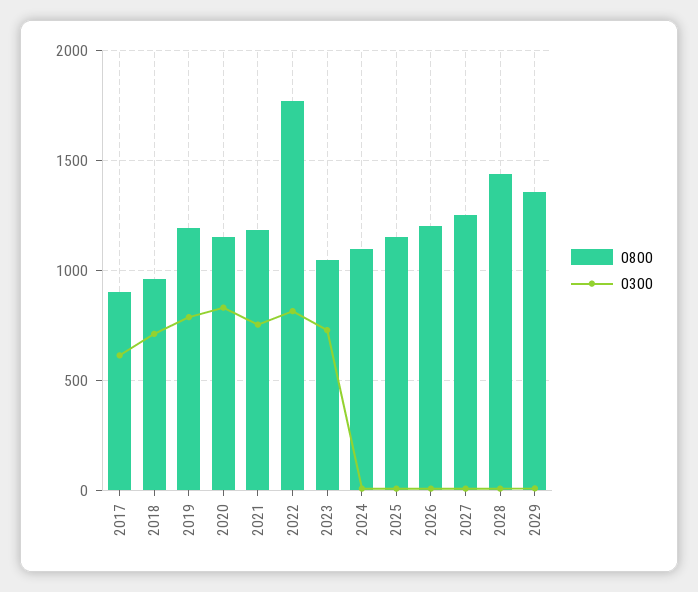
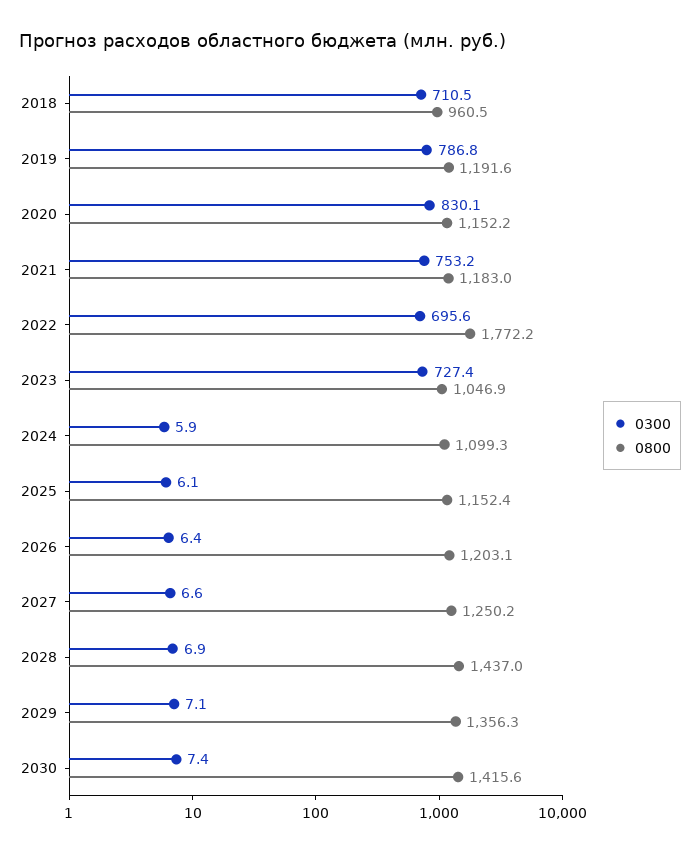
0800, 2017: 900 -> none
0300, 2017: 600 -> none
0300, 2022: 800 -> 695.6
0300, 2030: none -> 7.4
0800, 2030: none -> 1415.6

